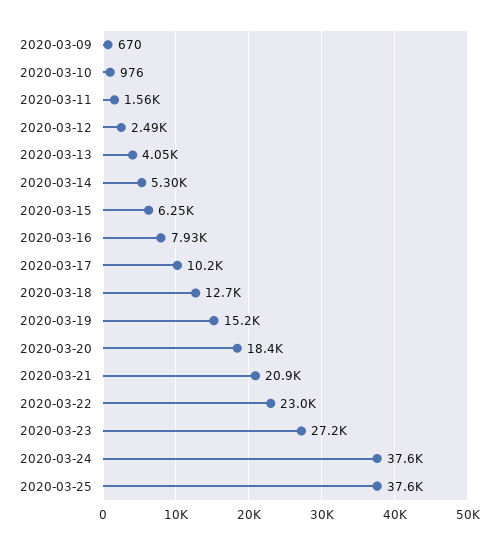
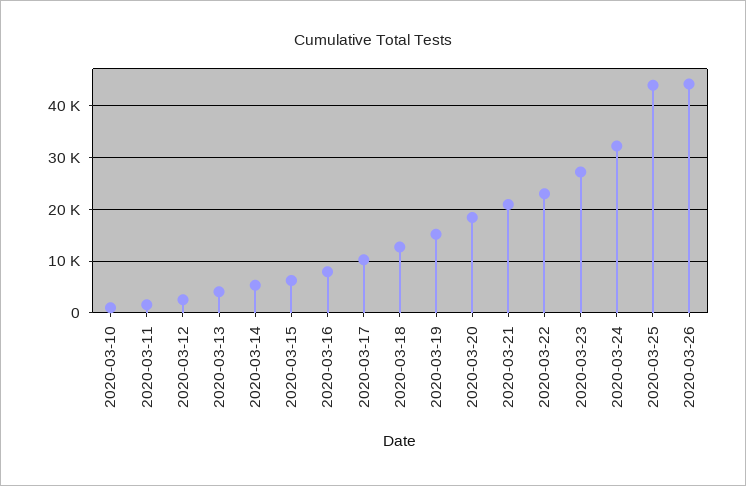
2020-03-09: 670 -> none
2020-03-24: 37600 -> 32000
2020-03-25: 37600 -> 44000
2020-03-26: none -> 44000

